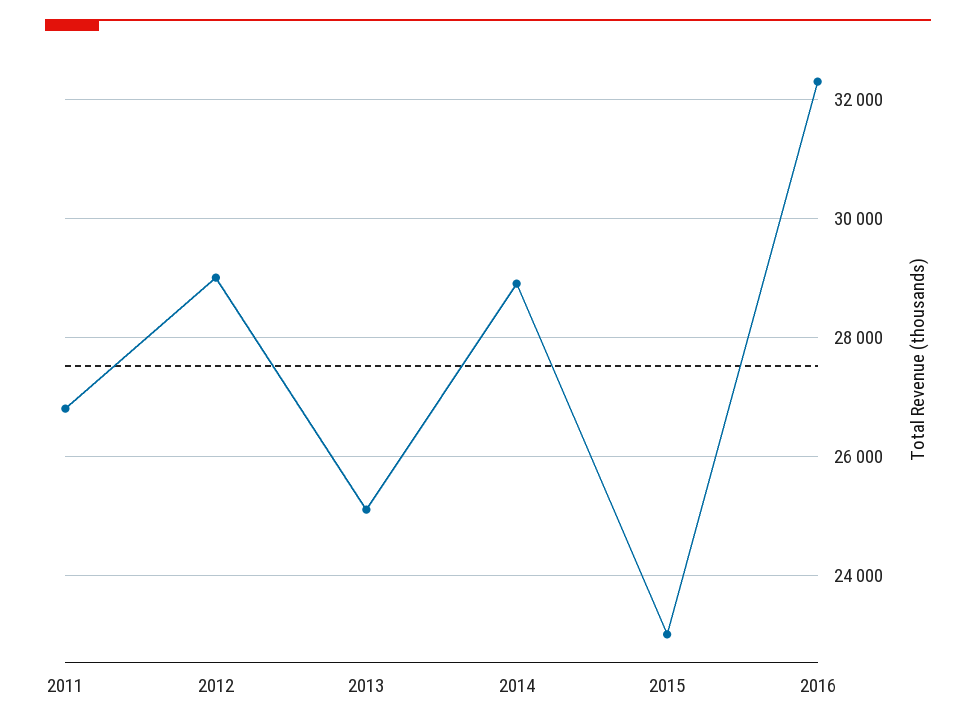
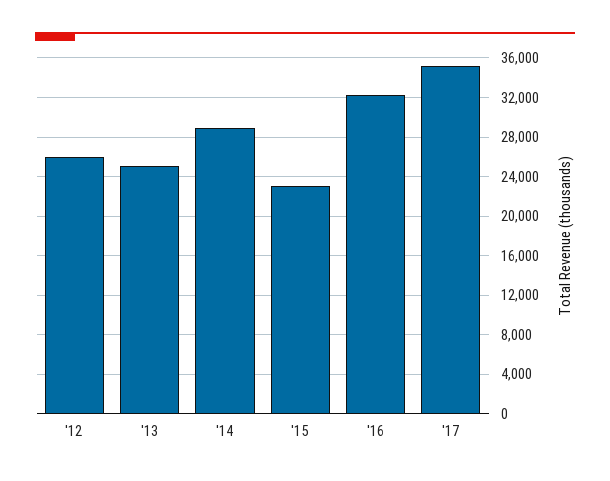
2011: 26800 -> none
2012: 29000 -> 26000
'17: none -> 35000

